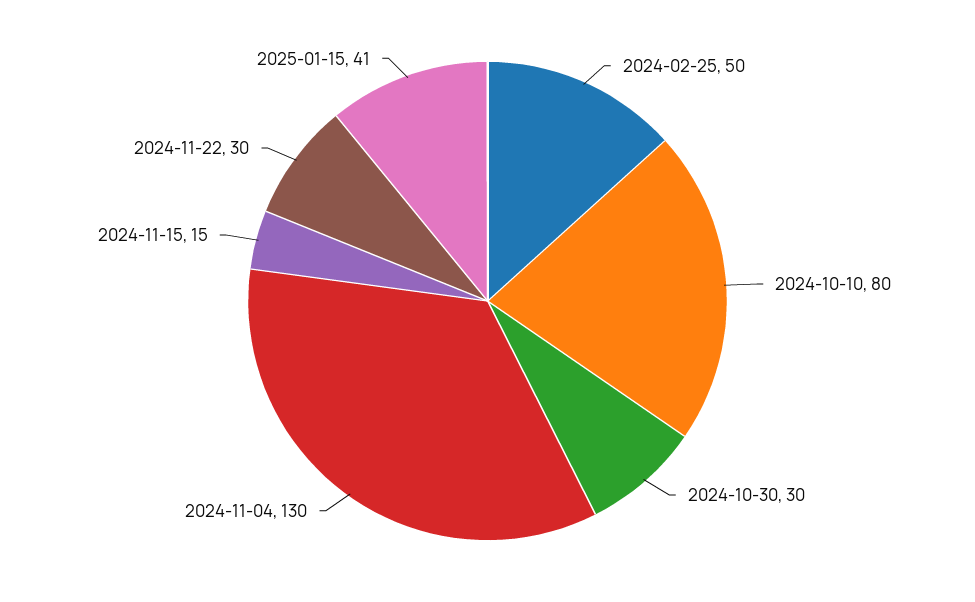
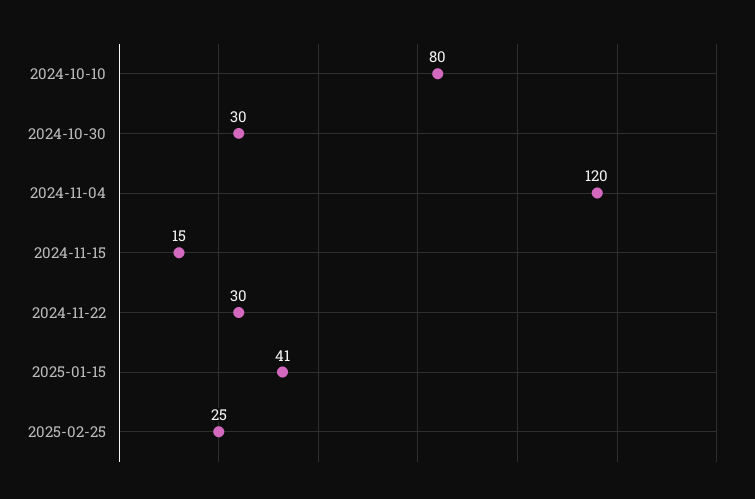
2024-02-25: 50 -> none
2024-11-04: 130 -> 120
2025-02-25: none -> 25

